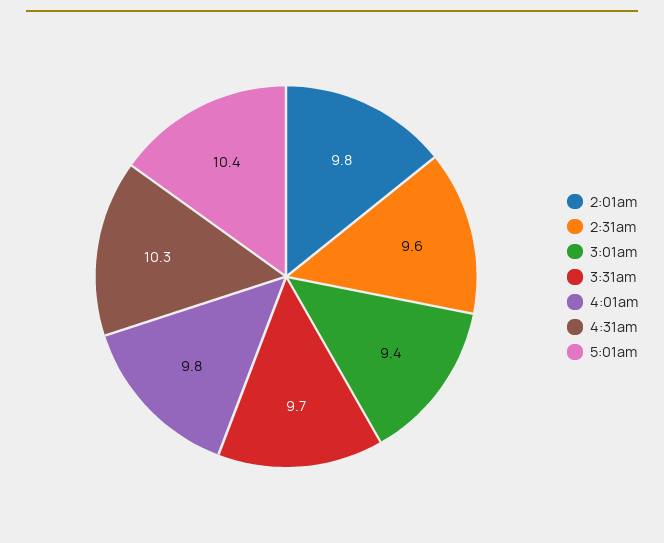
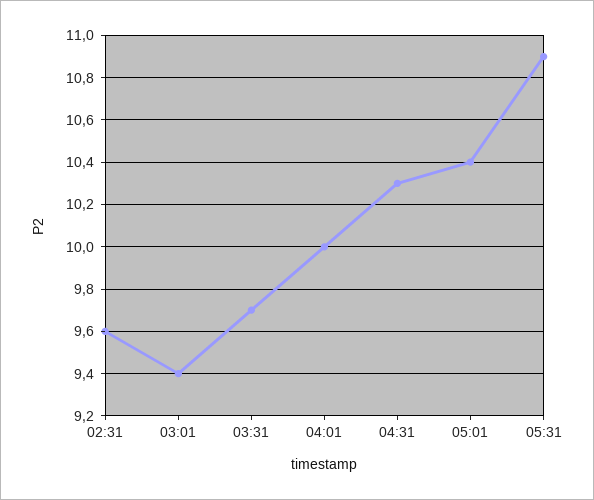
2:01am: 9.8 -> none
4:01am: 9.8 -> 10
05:31: none -> 10.9

